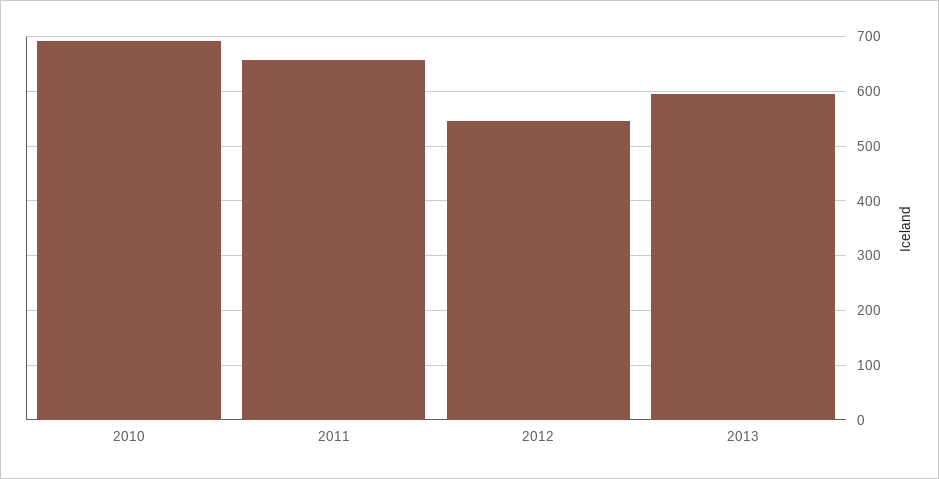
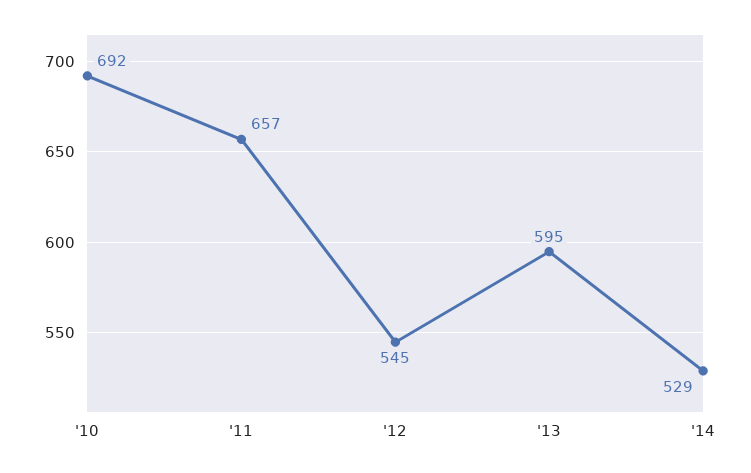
'14: none -> 529

